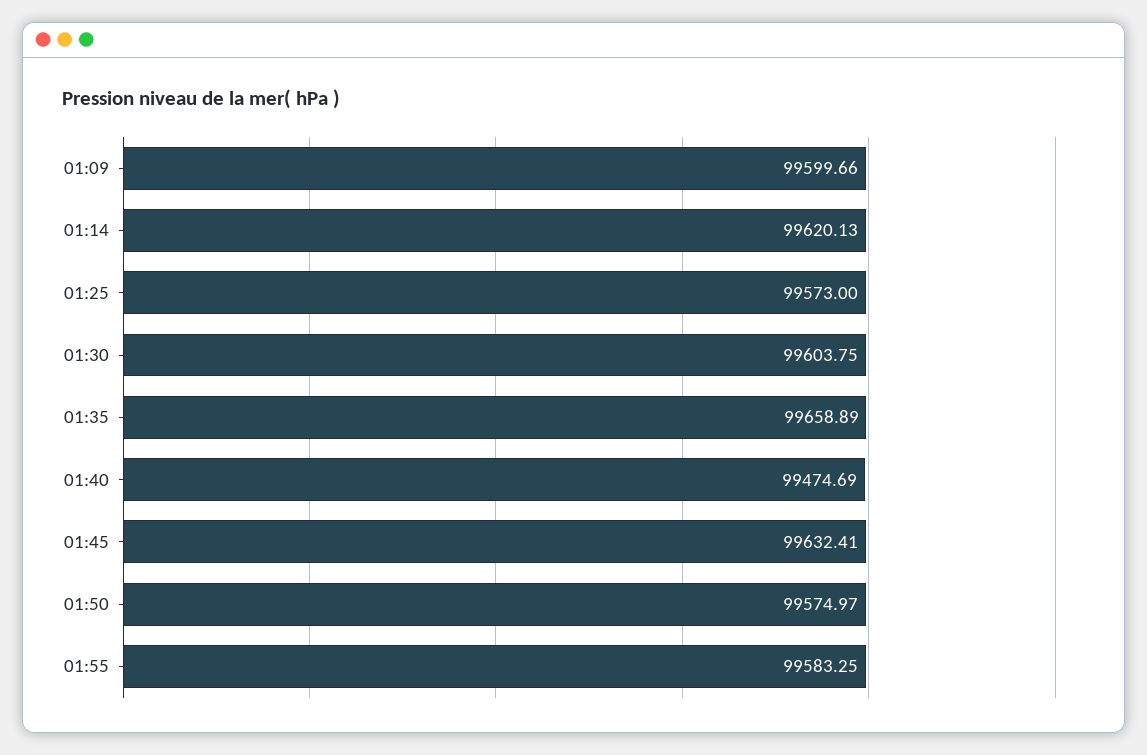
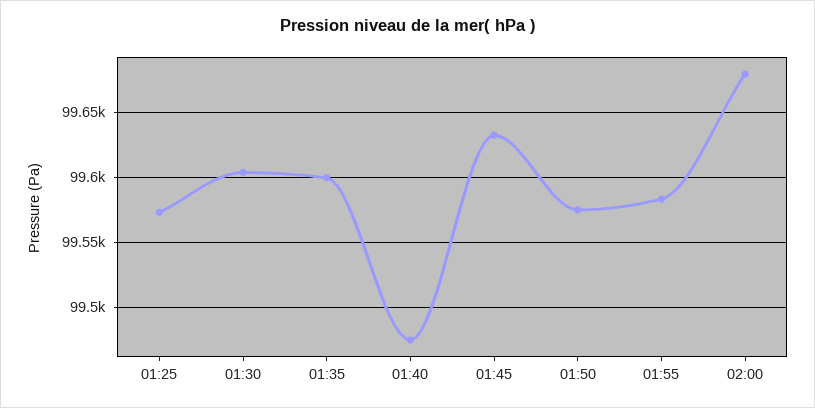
01:09: 99599.66 -> none
01:14: 99620.13 -> none
01:35: 99658.89 -> 99600
02:00: none -> 99680

